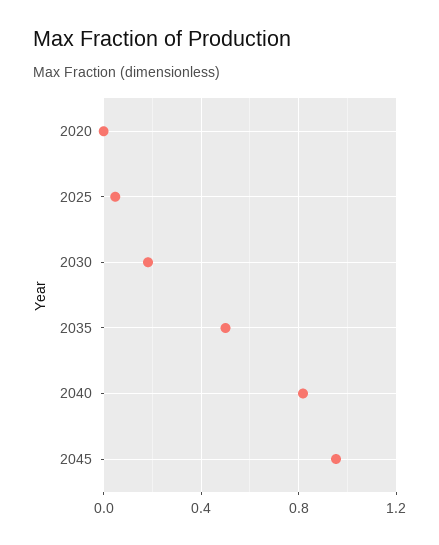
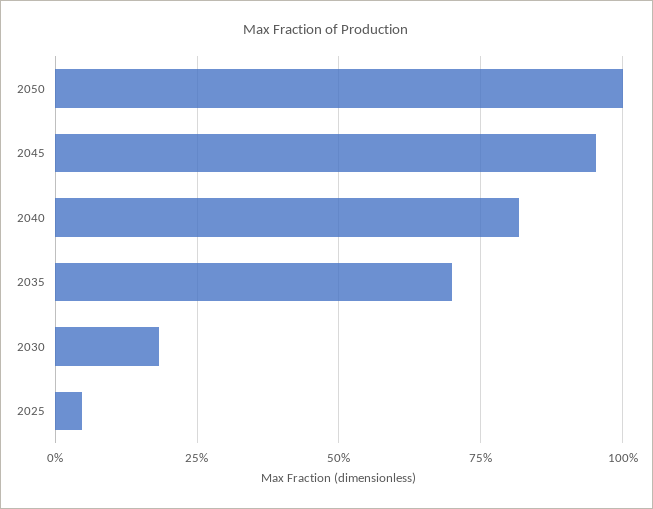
2020: 0 -> none
2035: 0.5 -> 0.7
2050: none -> 1

